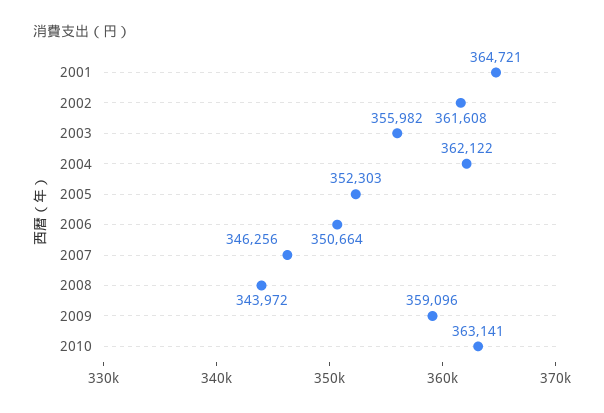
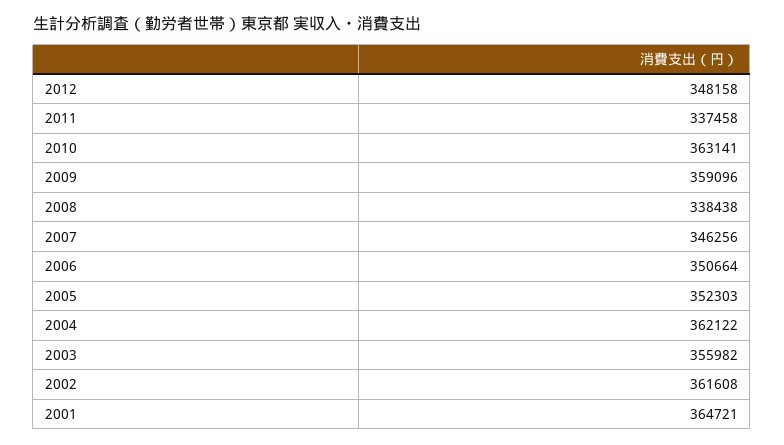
2008: 343972 -> 338438
2012: none -> 348158
2011: none -> 337458

